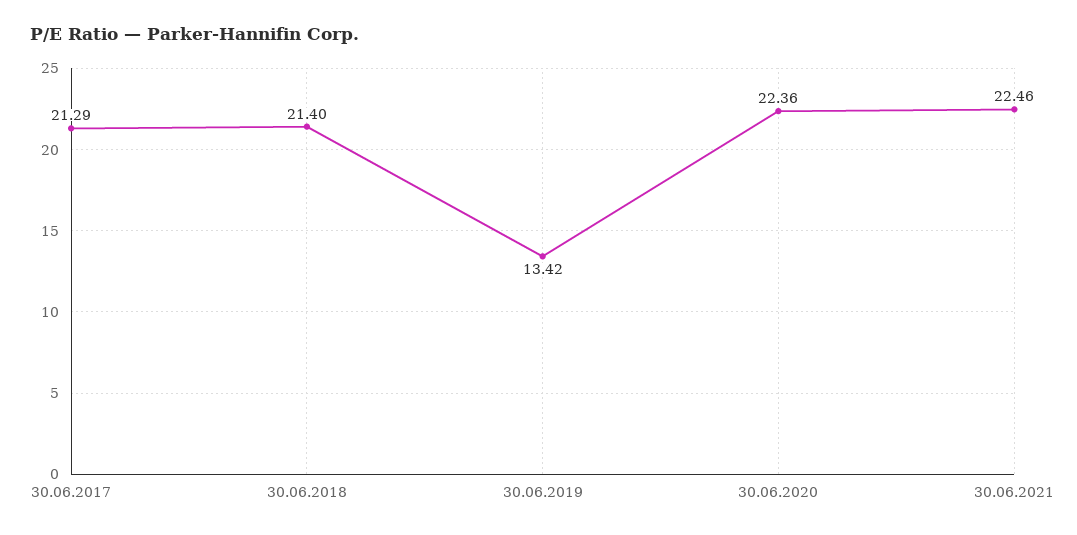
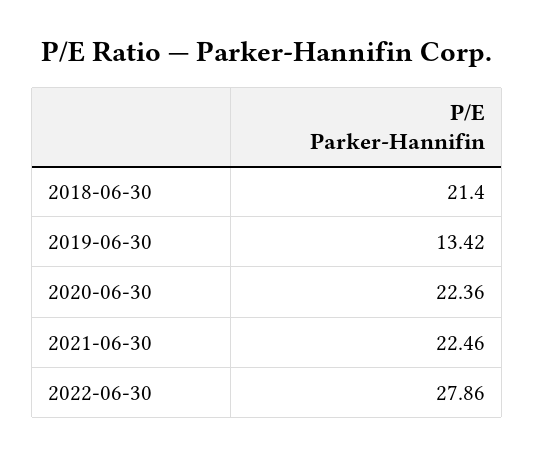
30.06.2017: 21.29 -> none
2022-06-30: none -> 27.86

